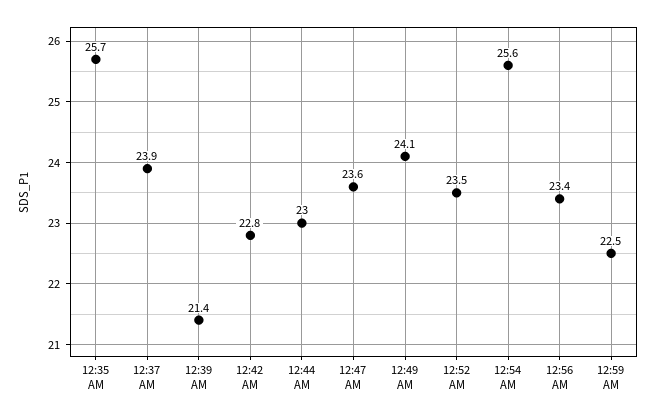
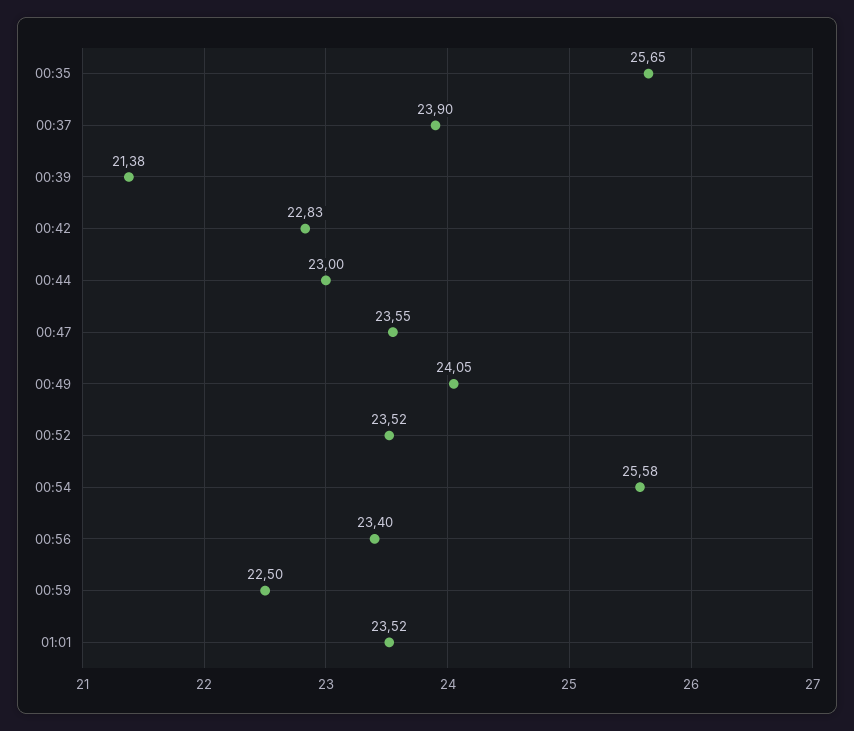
01:01: none -> 23.52

